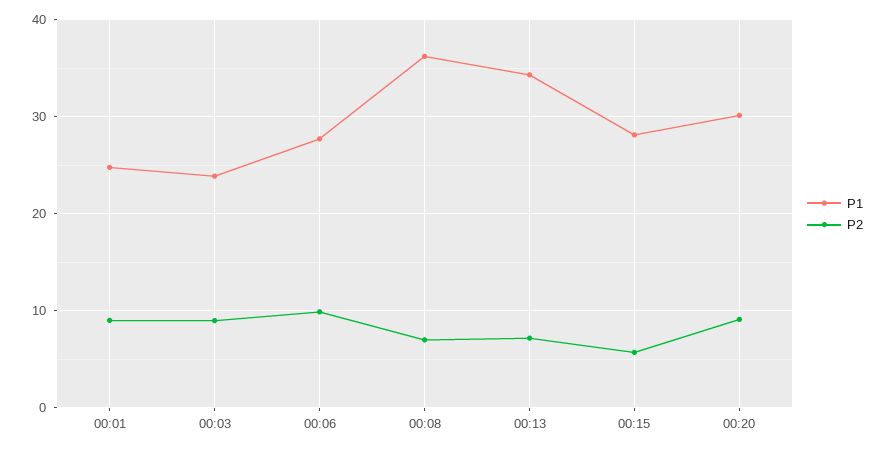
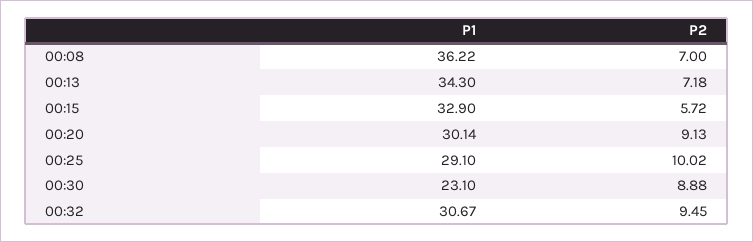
P1, 00:01: 25 -> none
P2, 00:01: 9 -> none
P1, 00:03: 24 -> none
P2, 00:03: 9 -> none
P1, 00:06: 28 -> none
P2, 00:06: 10 -> none
P1, 00:15: 28 -> 32.9
P1, 00:25: none -> 29.1
P2, 00:25: none -> 10.02
P1, 00:30: none -> 23.1
P2, 00:30: none -> 8.88
P1, 00:32: none -> 30.67
P2, 00:32: none -> 9.45

